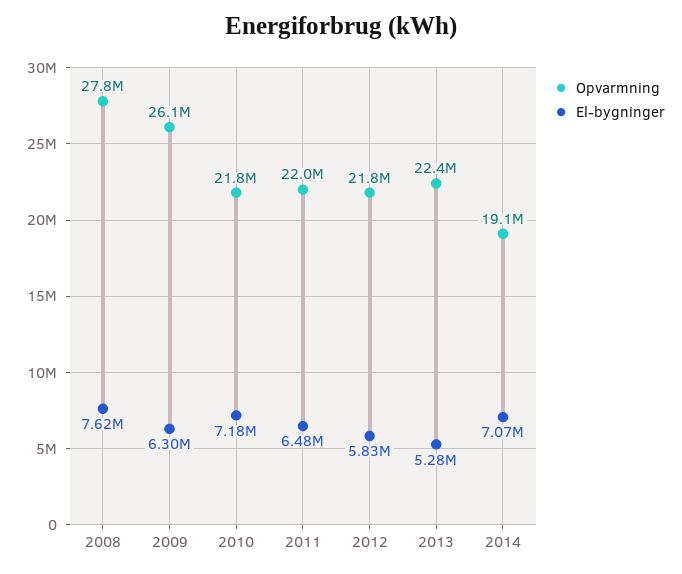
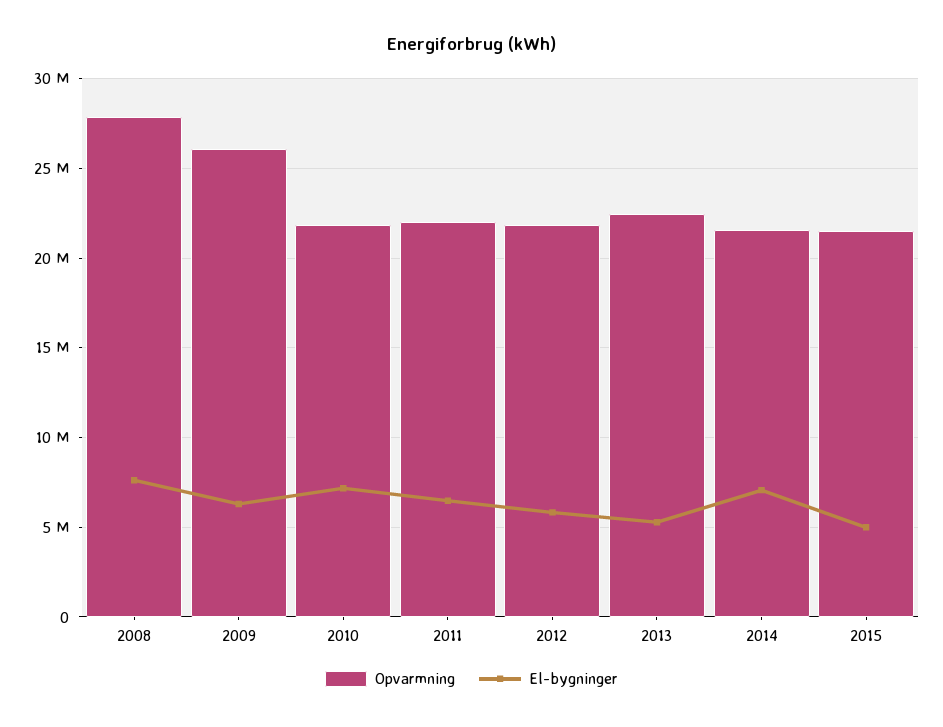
Opvarmning, 2014: 19100000 -> 21500000
Opvarmning, 2015: none -> 21500000
El-bygninger, 2015: none -> 5000000

